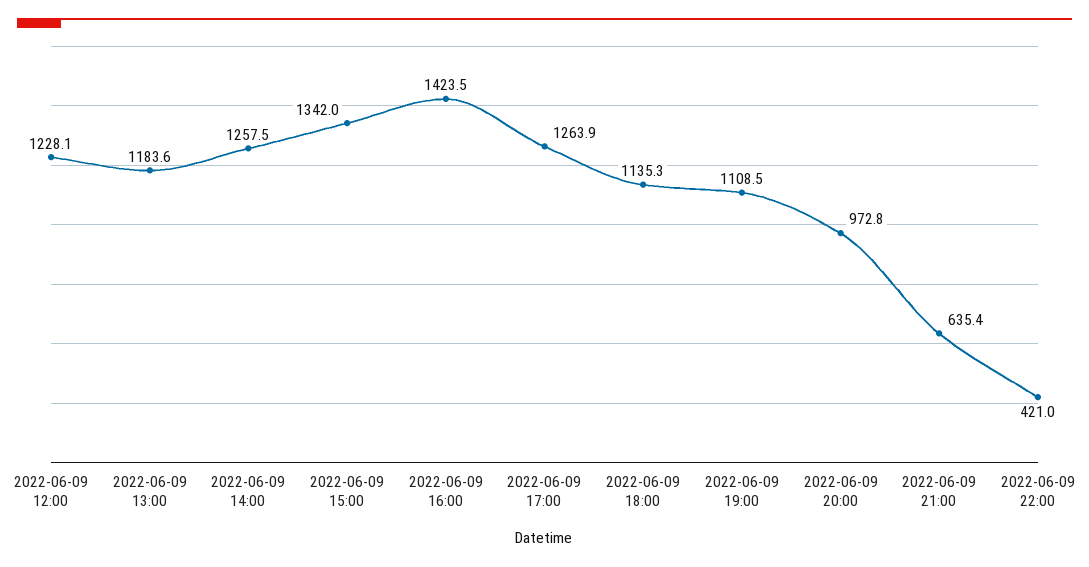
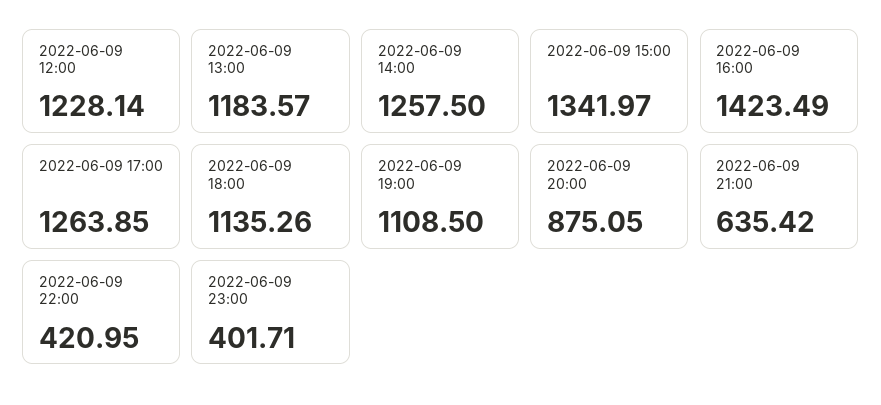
2022-06-09 20:00: 972.8 -> 875.05
2022-06-09 23:00: none -> 401.71

